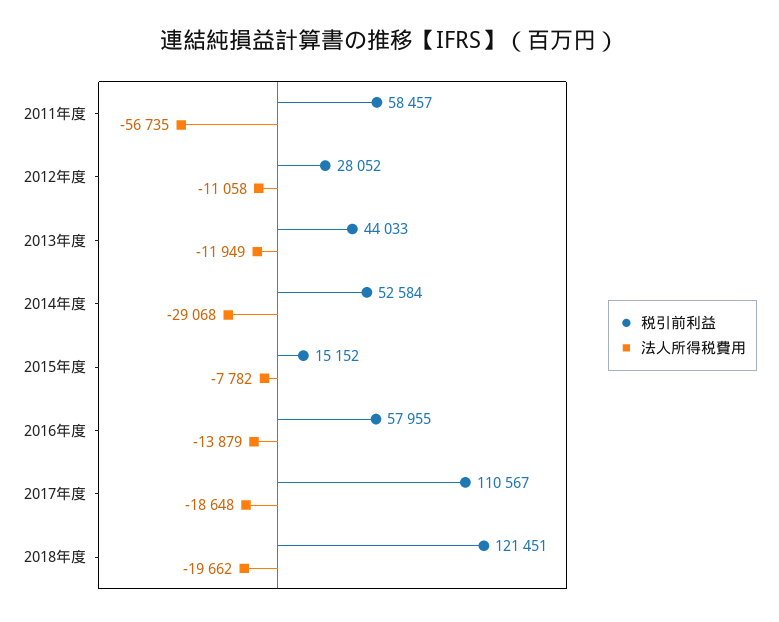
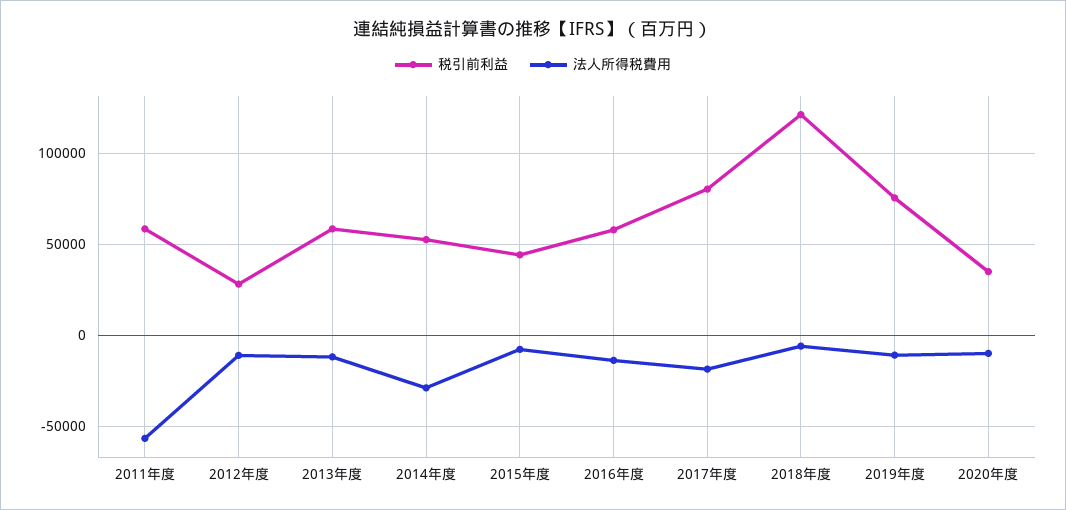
税引前利益, 2013年度: 44033 -> 60000
税引前利益, 2015年度: 15152 -> 45000
税引前利益, 2017年度: 110567 -> 80000
法人所得税費用, 2018年度: -19662 -> -5000
税引前利益, 2019年度: none -> 75000
法人所得税費用, 2019年度: none -> -10000
税引前利益, 2020年度: none -> 35000
法人所得税費用, 2020年度: none -> -10000

